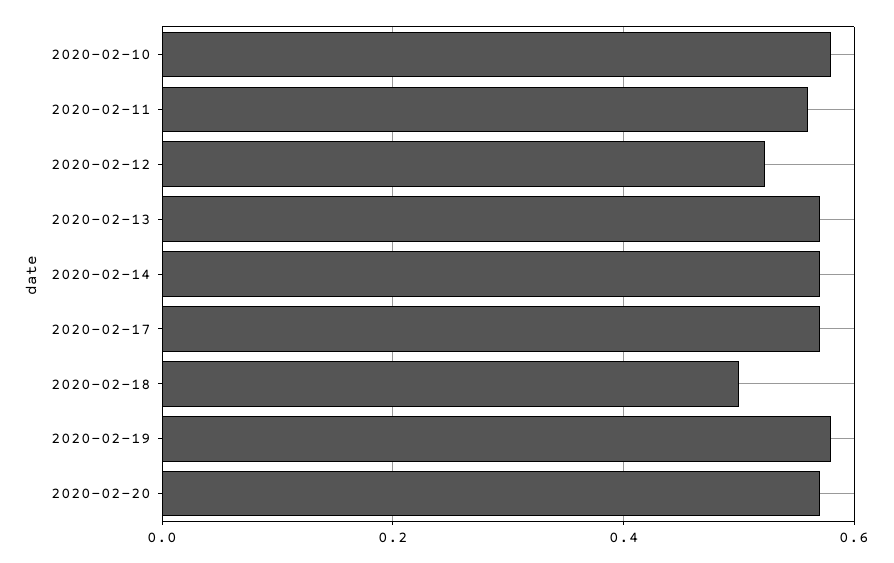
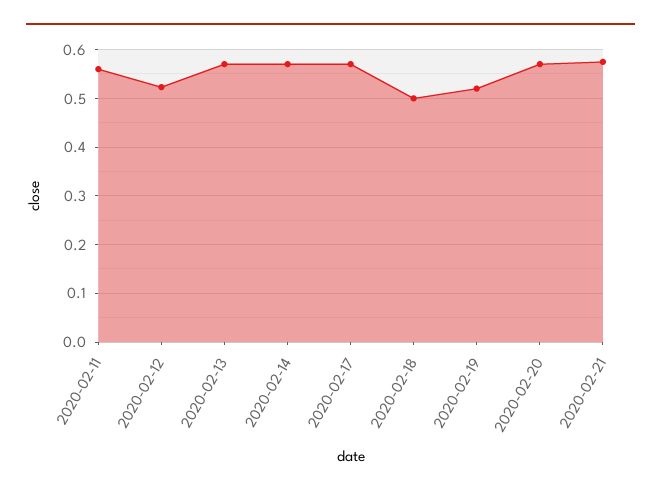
2020-02-10: 0.58 -> none
2020-02-19: 0.58 -> 0.52
2020-02-21: none -> 0.58

